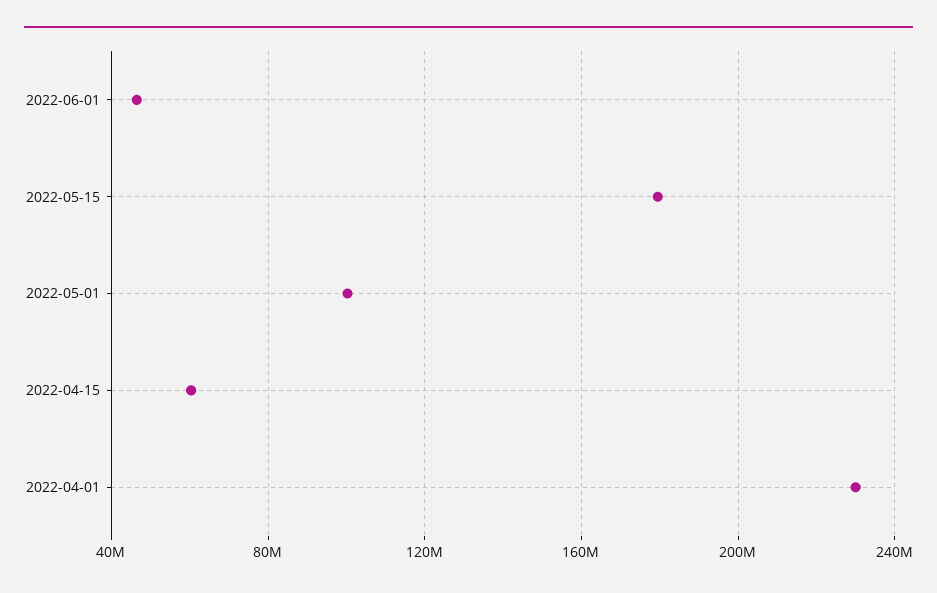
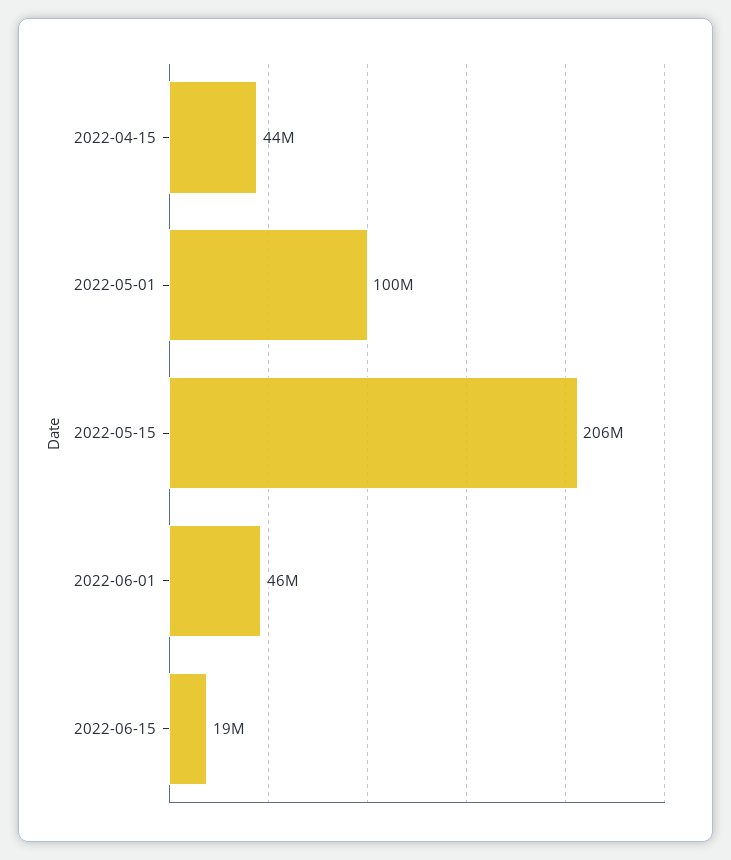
2022-05-15: 180000000 -> 206000000
2022-04-15: 60000000 -> 44000000
2022-04-01: 230000000 -> none
2022-06-15: none -> 19000000

